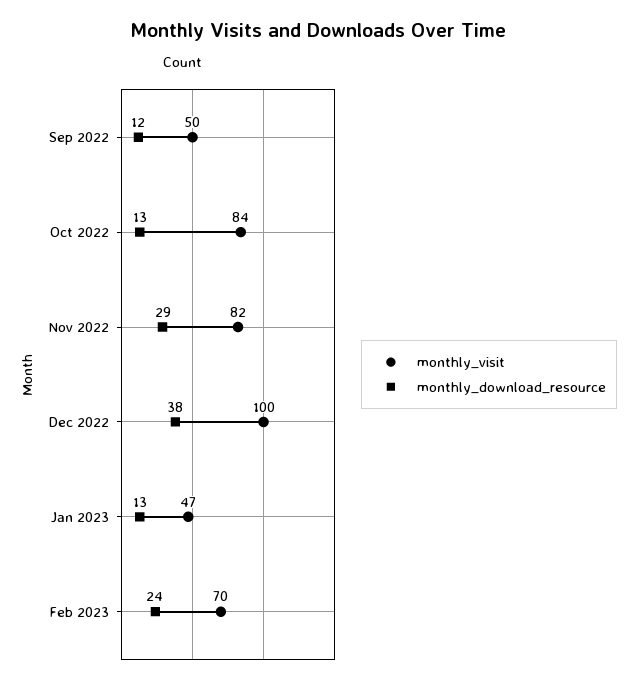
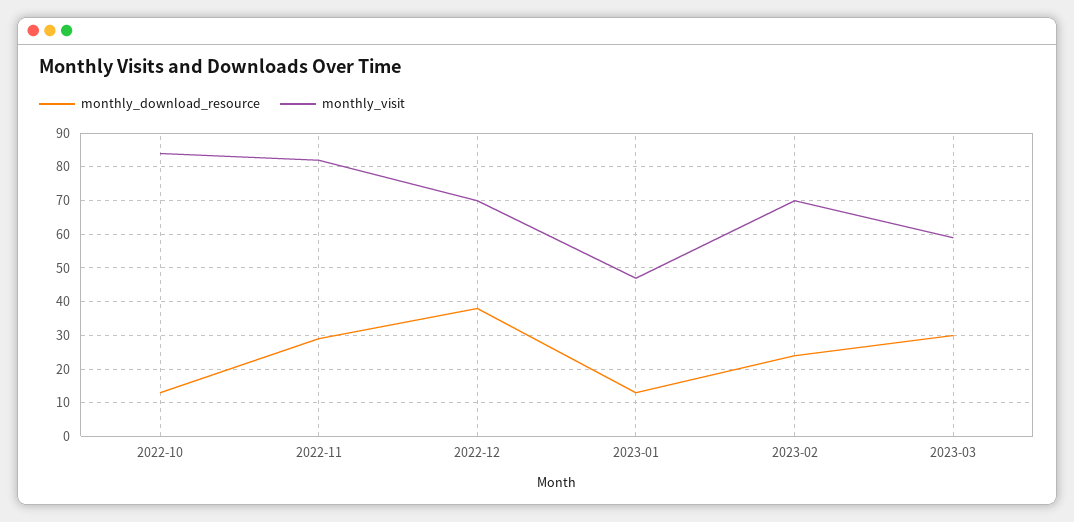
monthly_visit, Sep 2022: 50 -> none
monthly_download_resource, Sep 2022: 12 -> none
monthly_visit, Dec 2022: 100 -> 70
monthly_download_resource, 2023-03: none -> 30
monthly_visit, 2023-03: none -> 60

